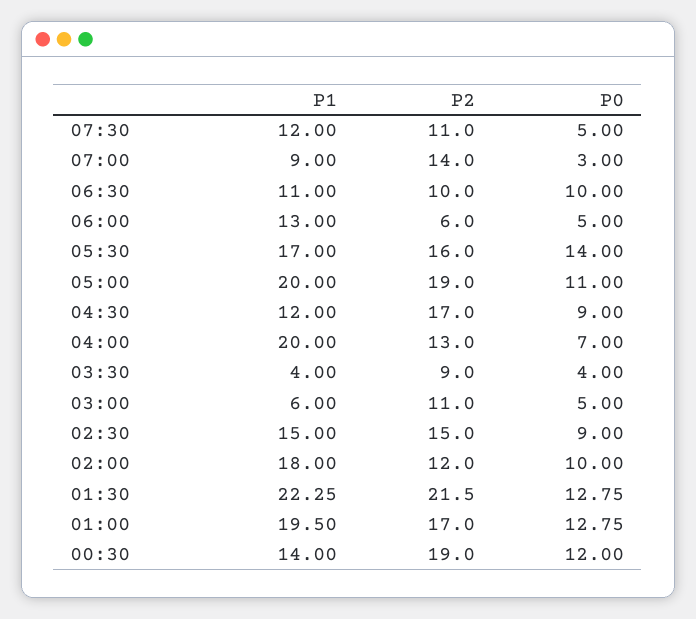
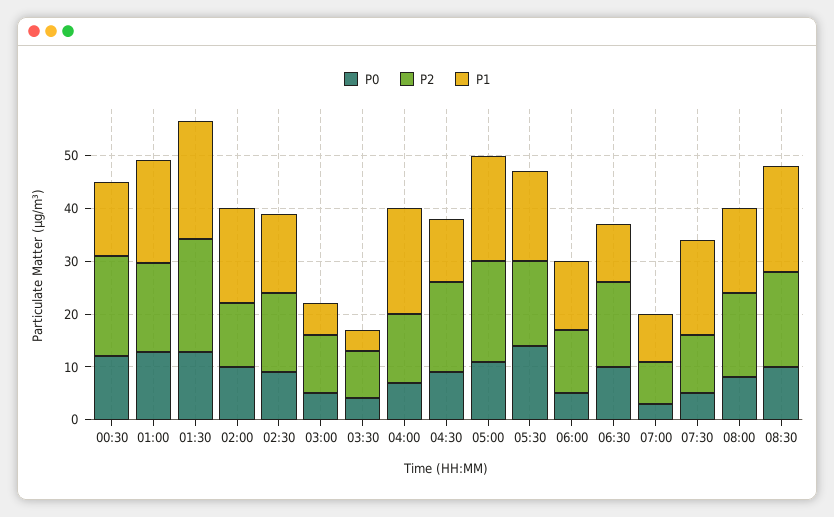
P1, 07:30: 12 -> 18
P2, 07:00: 14 -> 8
P2, 06:30: 10 -> 16
P2, 06:00: 6 -> 12
P0, 08:00: none -> 8
P2, 08:00: none -> 16
P1, 08:00: none -> 16
P0, 08:30: none -> 10
P2, 08:30: none -> 18
P1, 08:30: none -> 20

